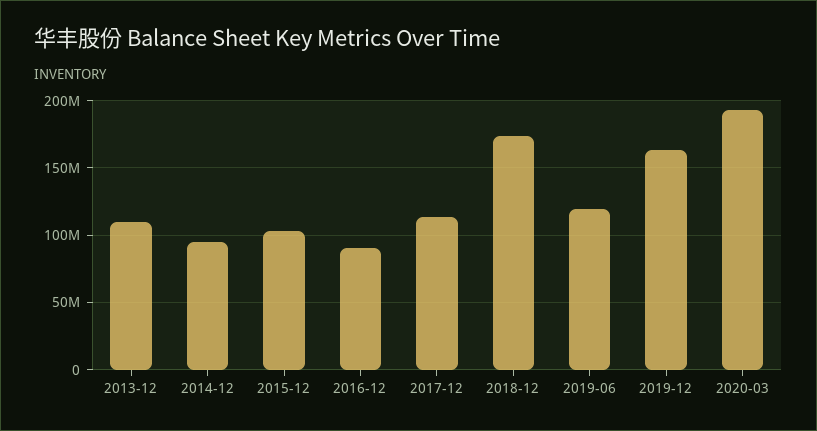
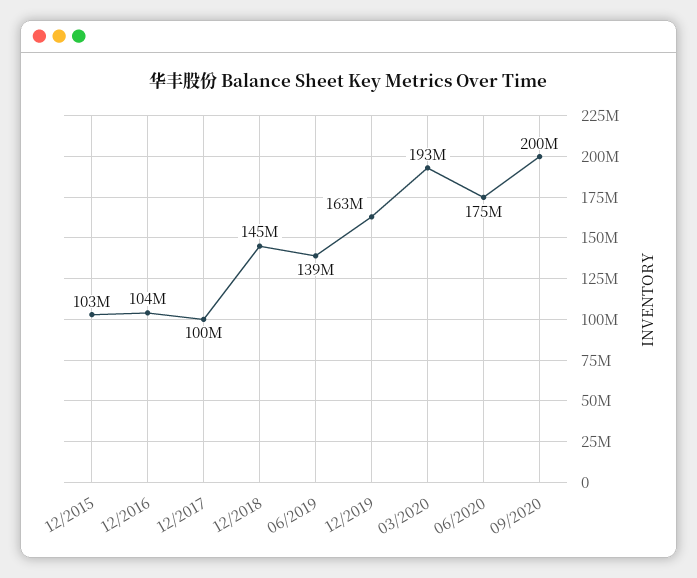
2013-12: 110000000 -> none
2014-12: 95000000 -> none
2016-12: 90000000 -> 104000000
2017-12: 115000000 -> 100000000
2018-12: 175000000 -> 145000000
2019-06: 120000000 -> 139000000
06/2020: none -> 175000000
09/2020: none -> 200000000

